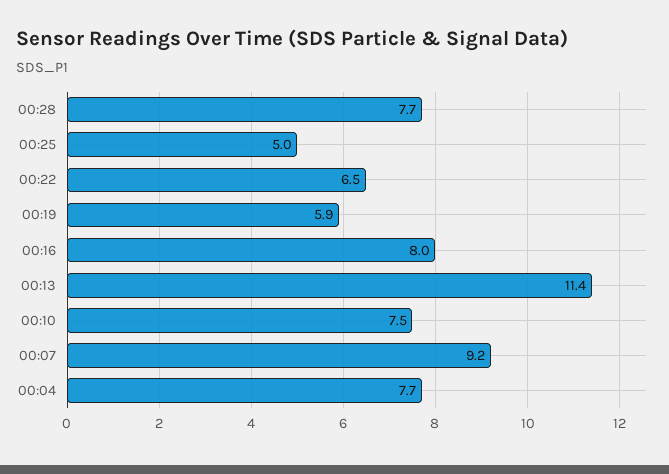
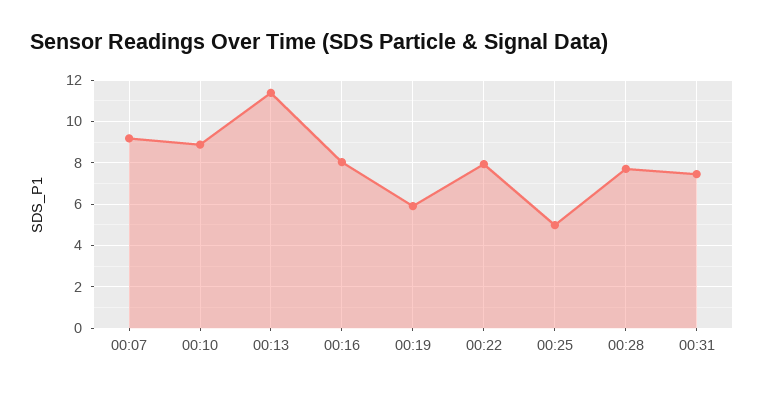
00:22: 6.5 -> 8
00:10: 7.5 -> 9
00:04: 7.7 -> none
00:31: none -> 7.5

